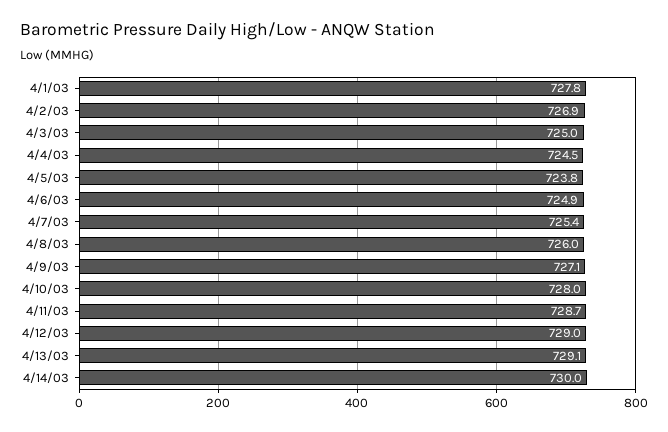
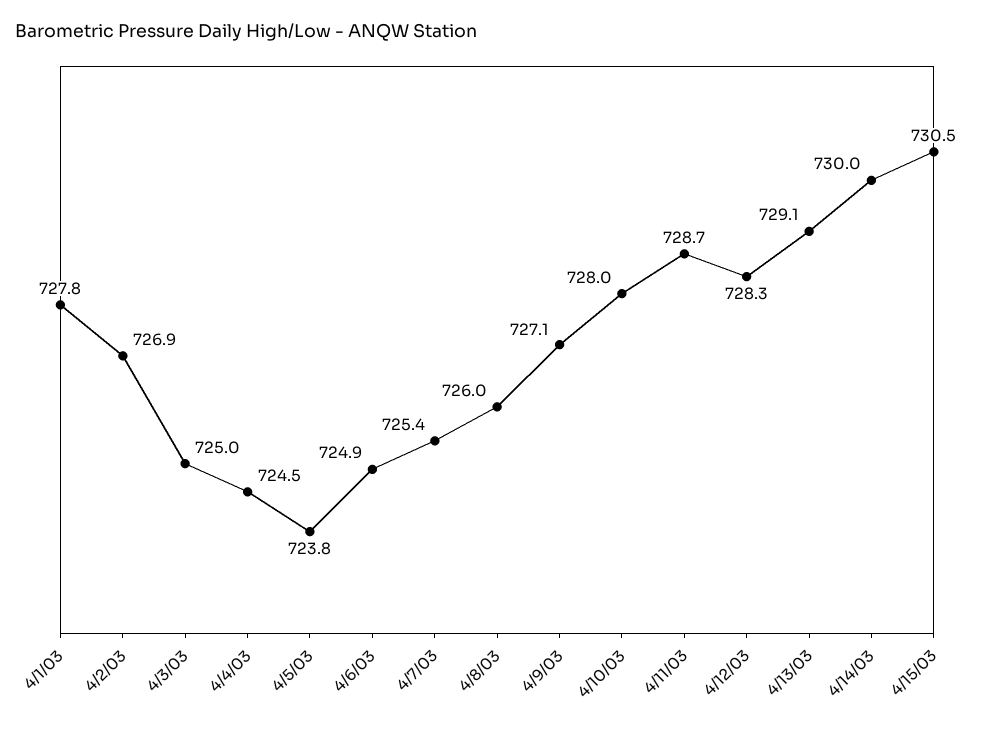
4/12/03: 729 -> 728.3
4/15/03: none -> 730.5

